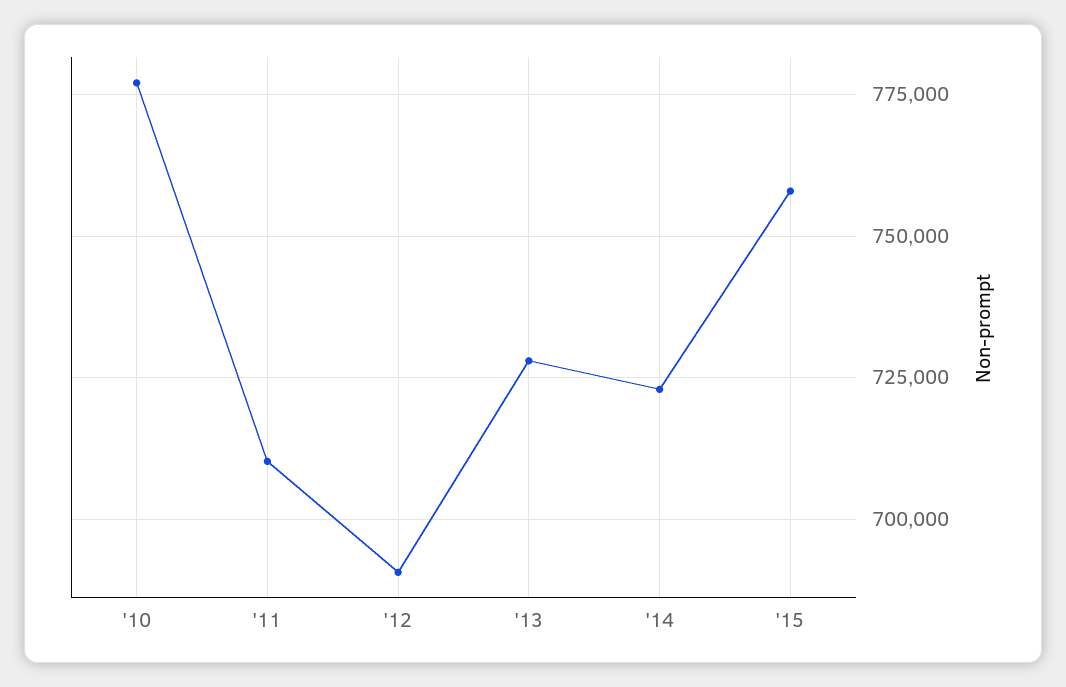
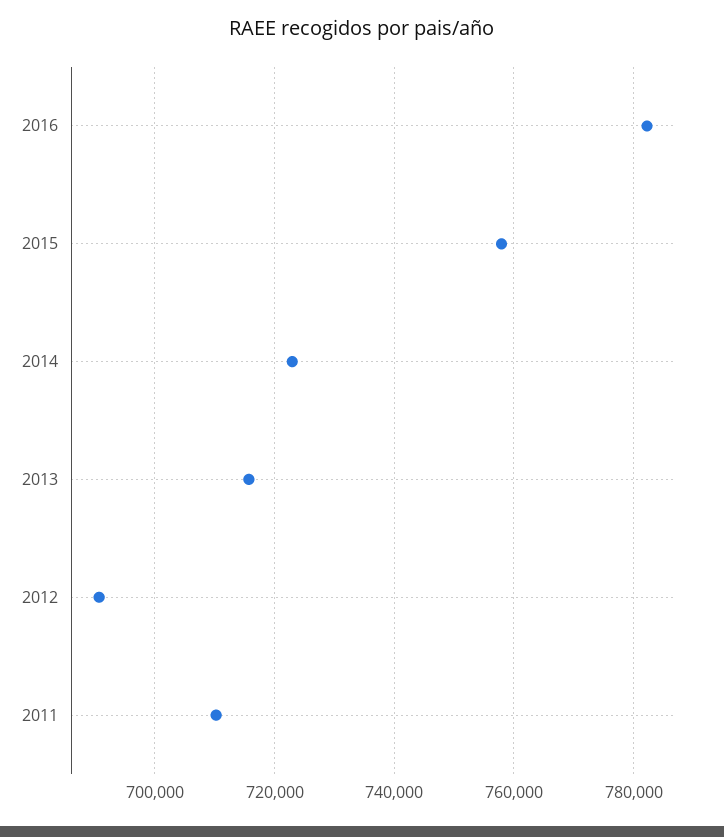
'10: 777500 -> none
'13: 727500 -> 716000
2016: none -> 782000

